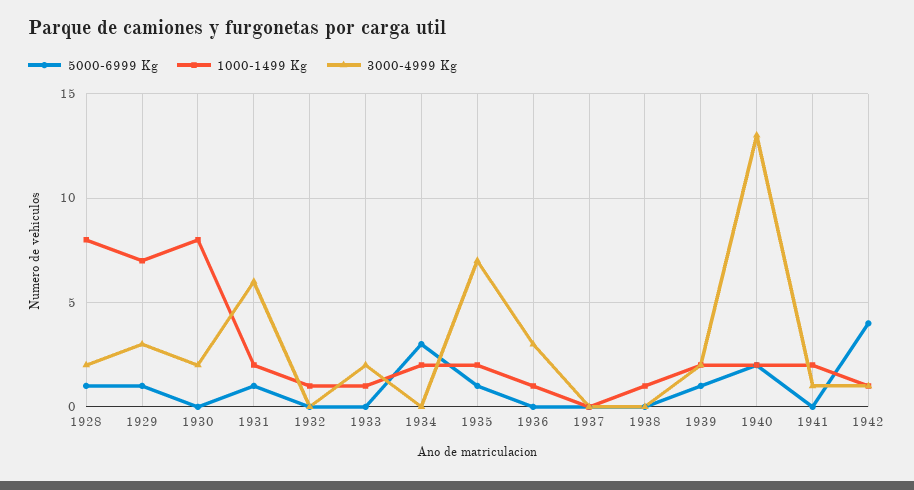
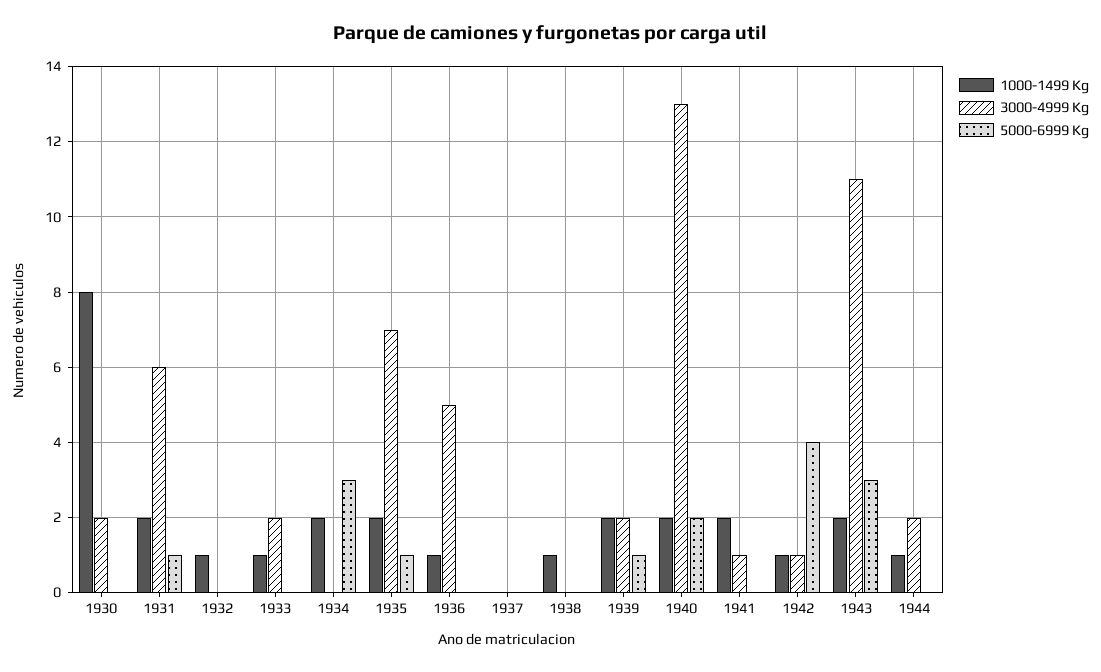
5000-6999 Kg, 1928: 1 -> none
1000-1499 Kg, 1928: 8 -> none
3000-4999 Kg, 1928: 2 -> none
5000-6999 Kg, 1929: 1 -> none
1000-1499 Kg, 1929: 7 -> none
3000-4999 Kg, 1929: 3 -> none
3000-4999 Kg, 1936: 3 -> 5
1000-1499 Kg, 1943: none -> 2
3000-4999 Kg, 1943: none -> 11
5000-6999 Kg, 1943: none -> 3
1000-1499 Kg, 1944: none -> 1
3000-4999 Kg, 1944: none -> 2
5000-6999 Kg, 1944: none -> 0

